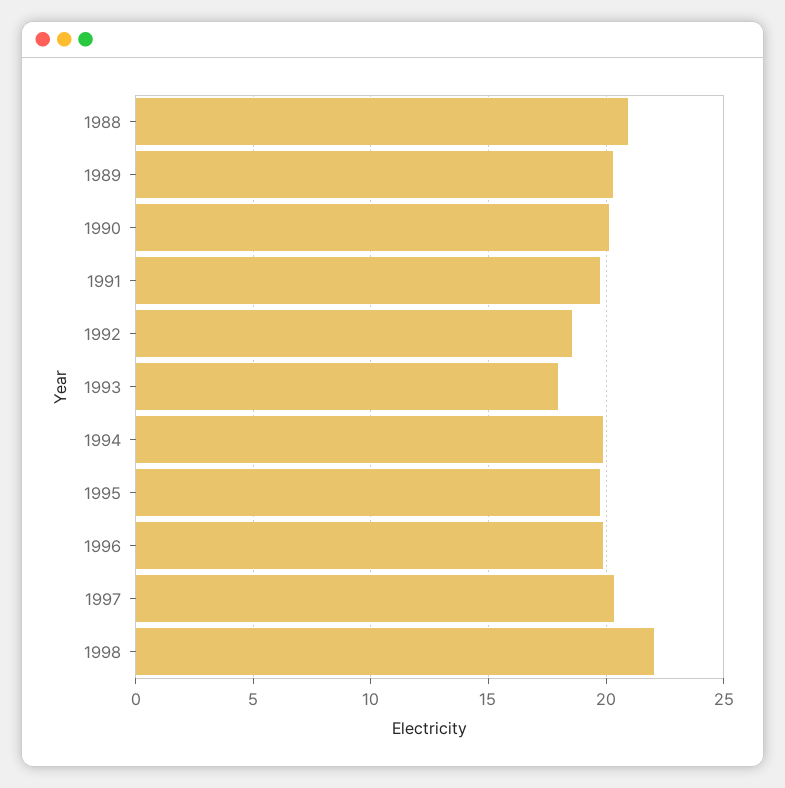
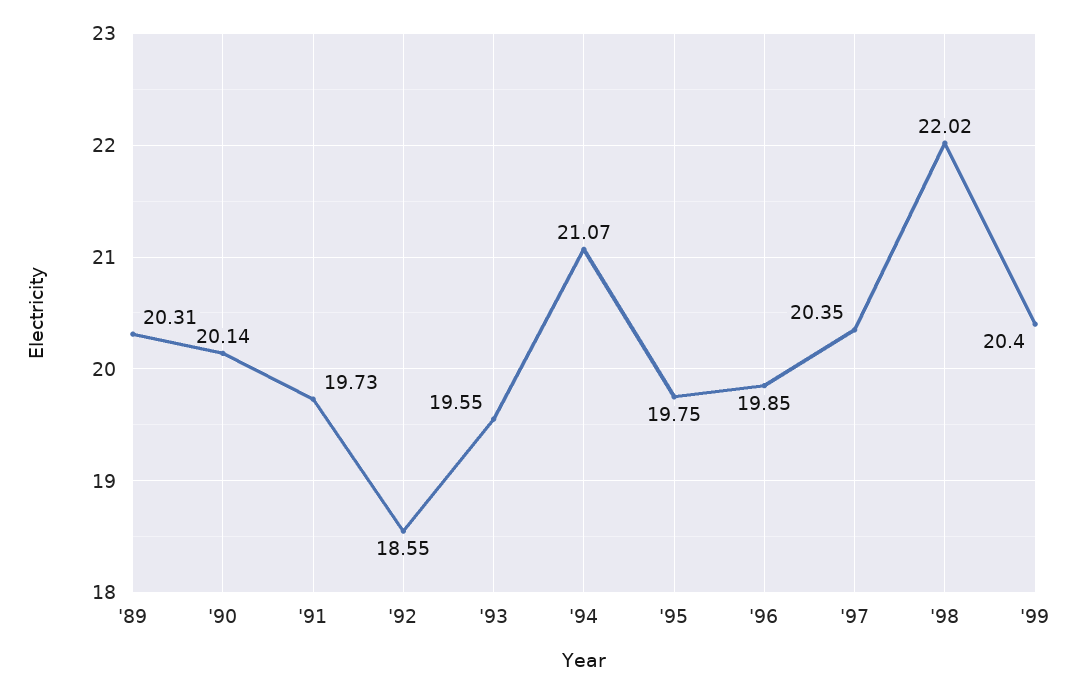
1988: 21 -> none
1993: 18 -> 19.55
1994: 20 -> 21.07
'99: none -> 20.4

